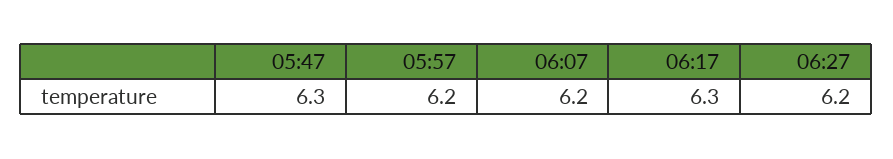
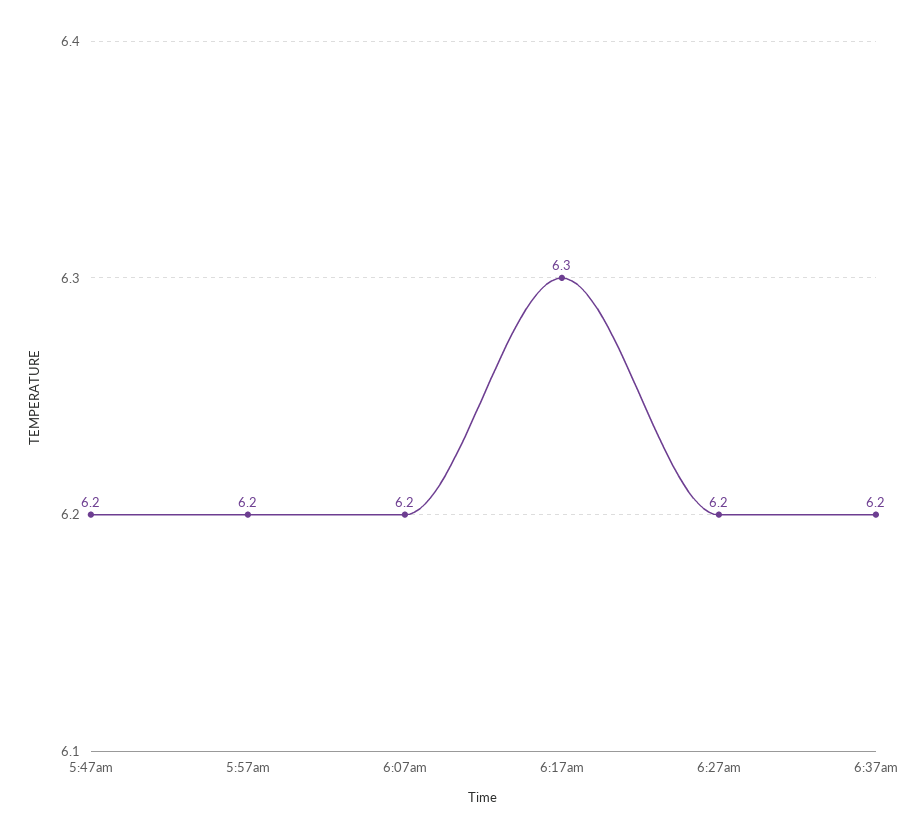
05:47: 6.3 -> 6.2
6:37am: none -> 6.2

